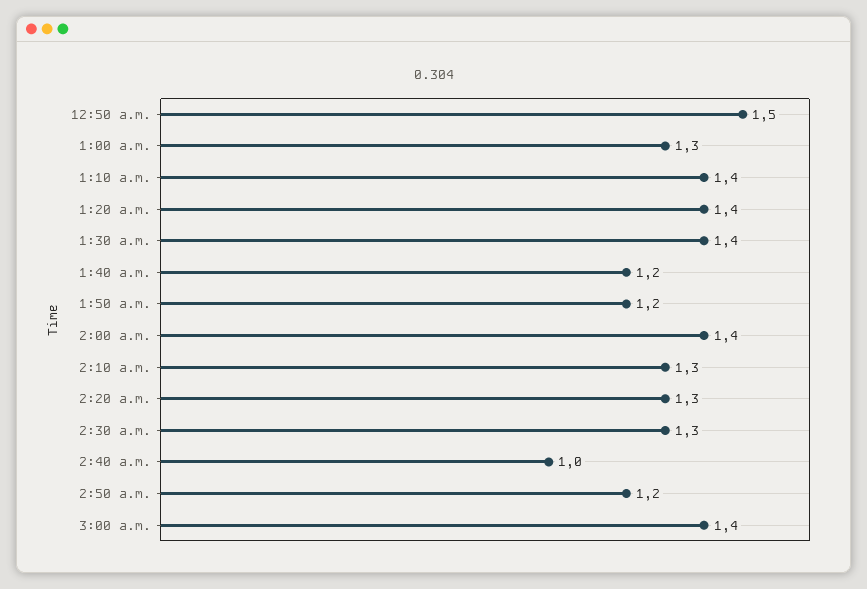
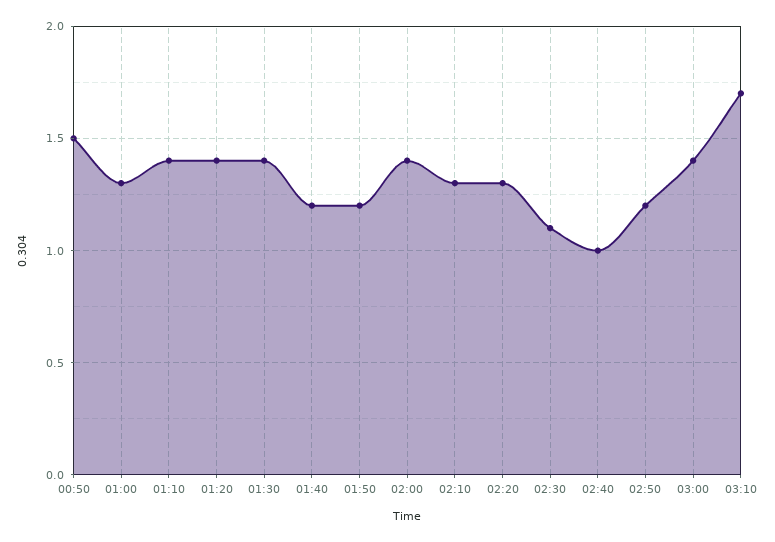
2:30 a.m.: 1.3 -> 1.1
03:10: none -> 1.7

